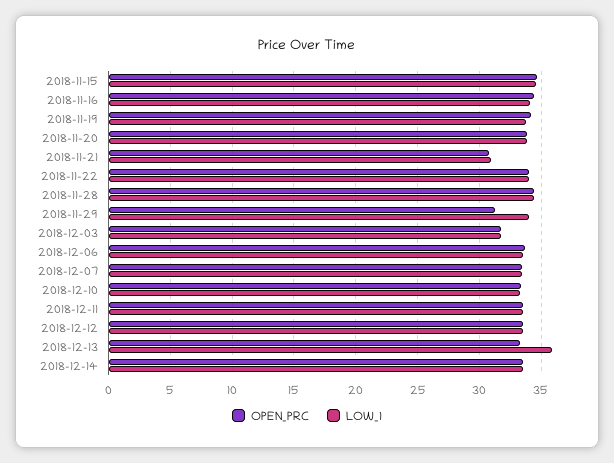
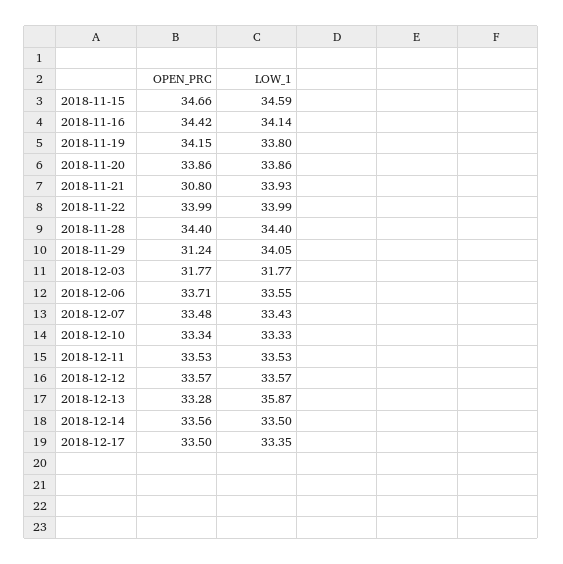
LOW_1, 2018-11-21: 31 -> 33.93
OPEN_PRC, 2018-12-17: none -> 33.5
LOW_1, 2018-12-17: none -> 33.35

